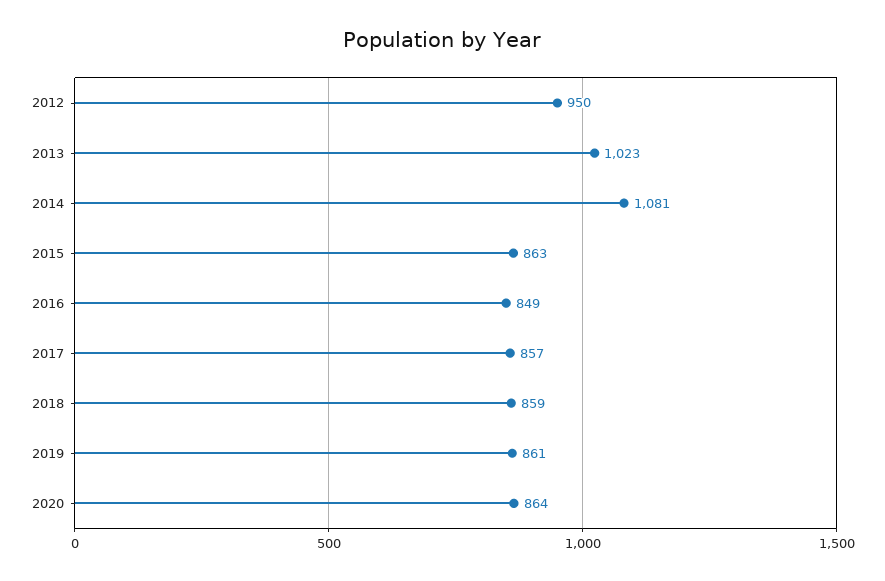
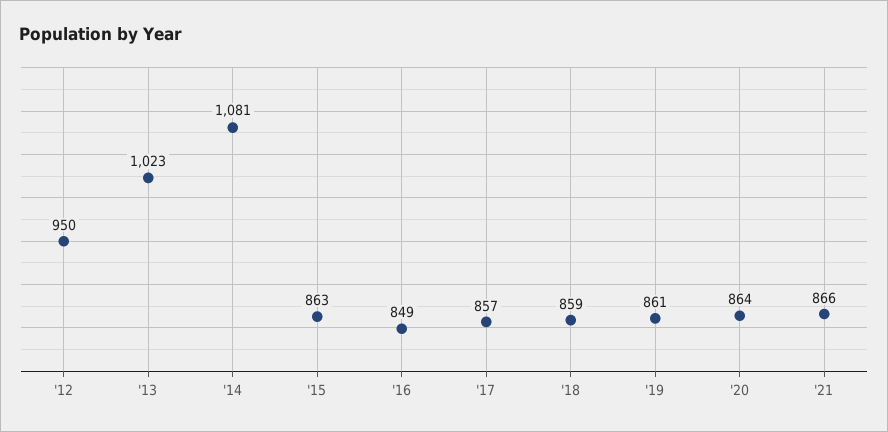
'21: none -> 866

